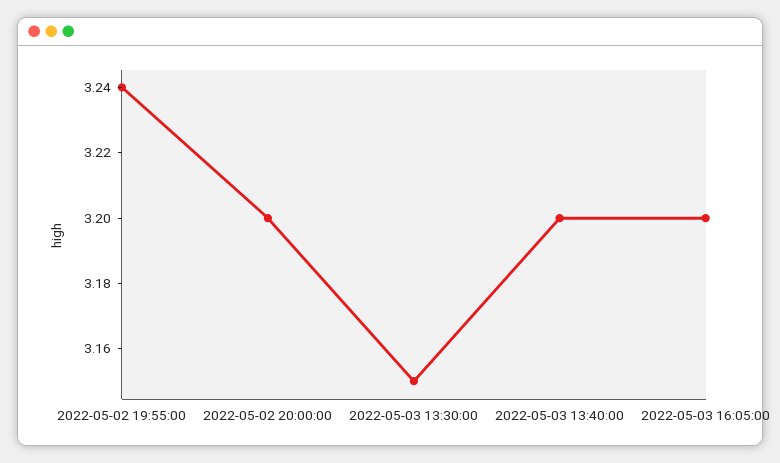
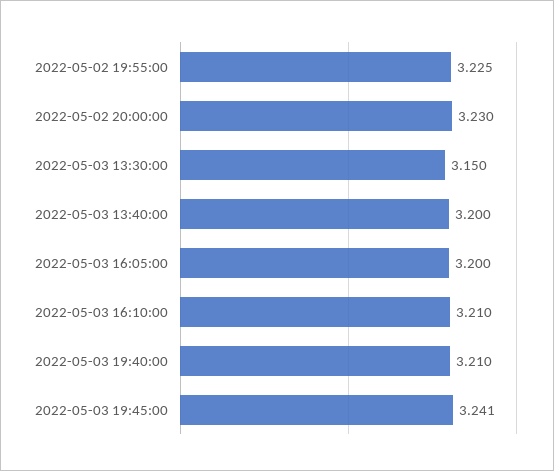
2022-05-02 19:55:00: 3.24 -> 3.225
2022-05-02 20:00:00: 3.2 -> 3.23
2022-05-03 16:10:00: none -> 3.21
2022-05-03 19:40:00: none -> 3.21
2022-05-03 19:45:00: none -> 3.241

